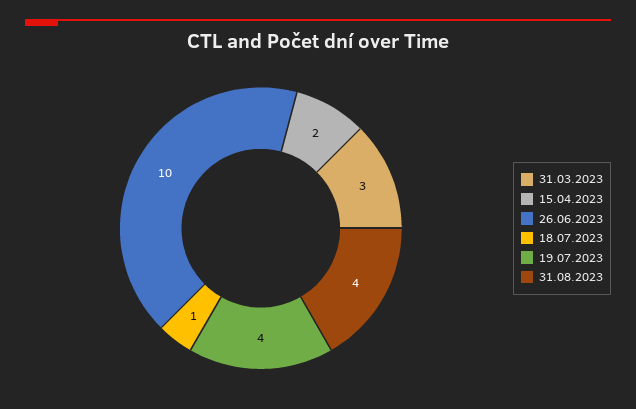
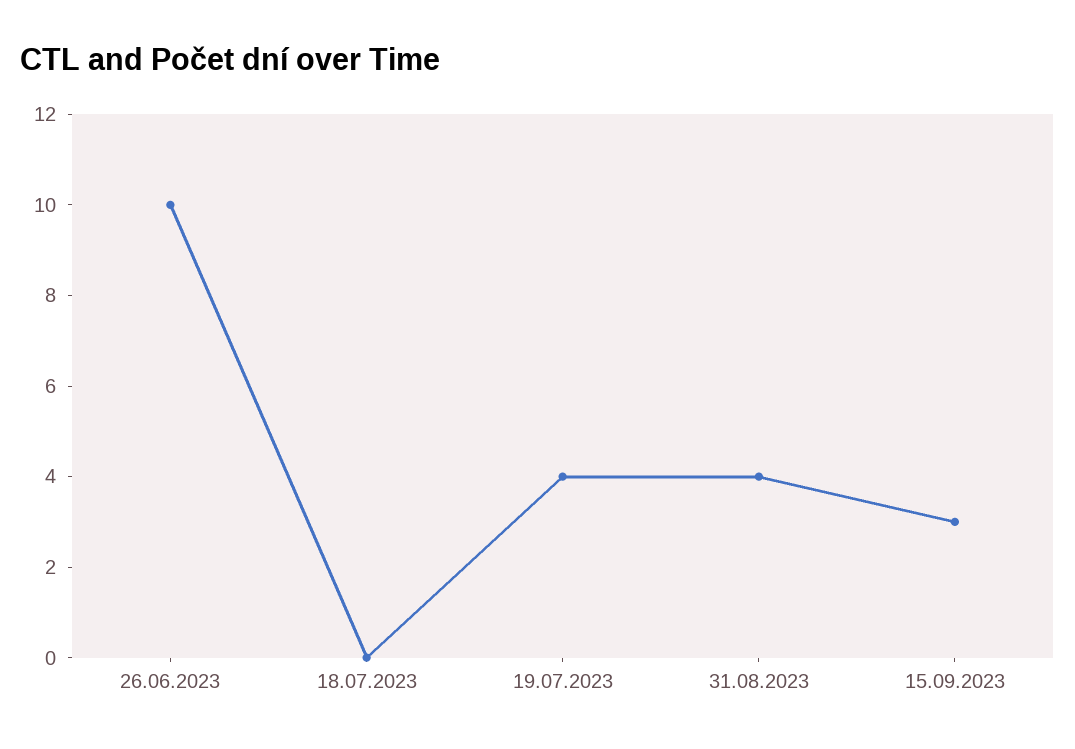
31.03.2023: 3 -> none
15.04.2023: 2 -> none
18.07.2023: 1 -> 0
15.09.2023: none -> 3

